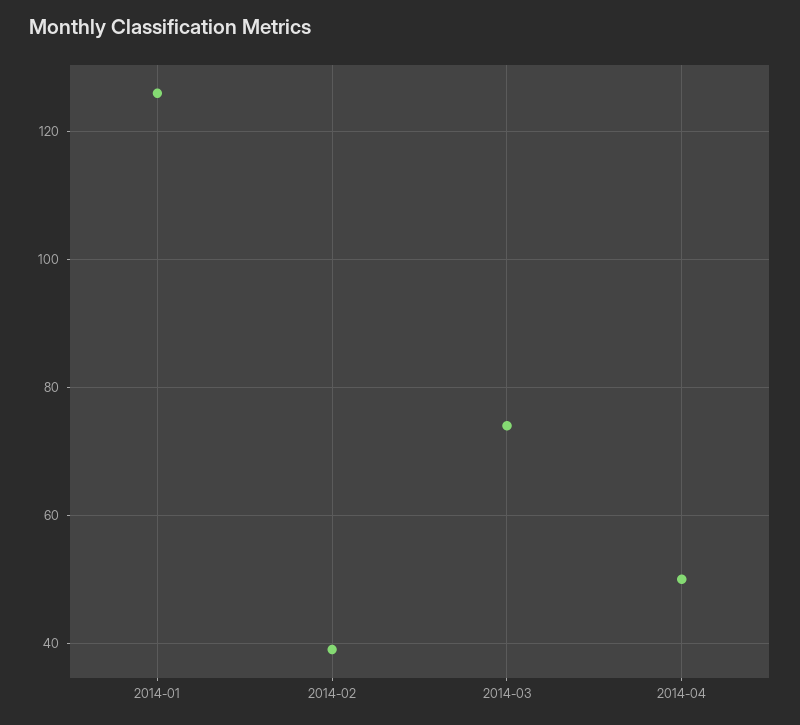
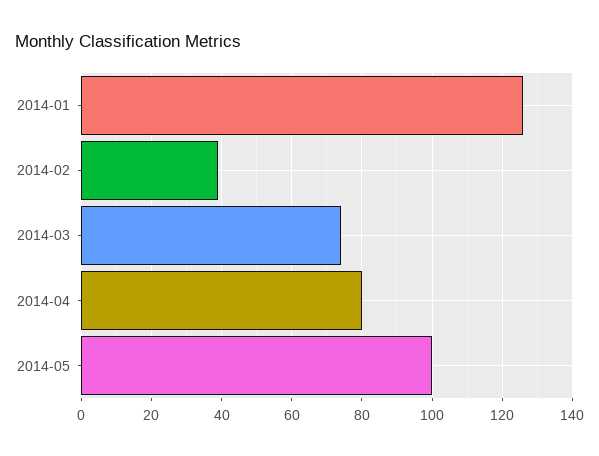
2014-04: 50 -> 80
2014-05: none -> 100

